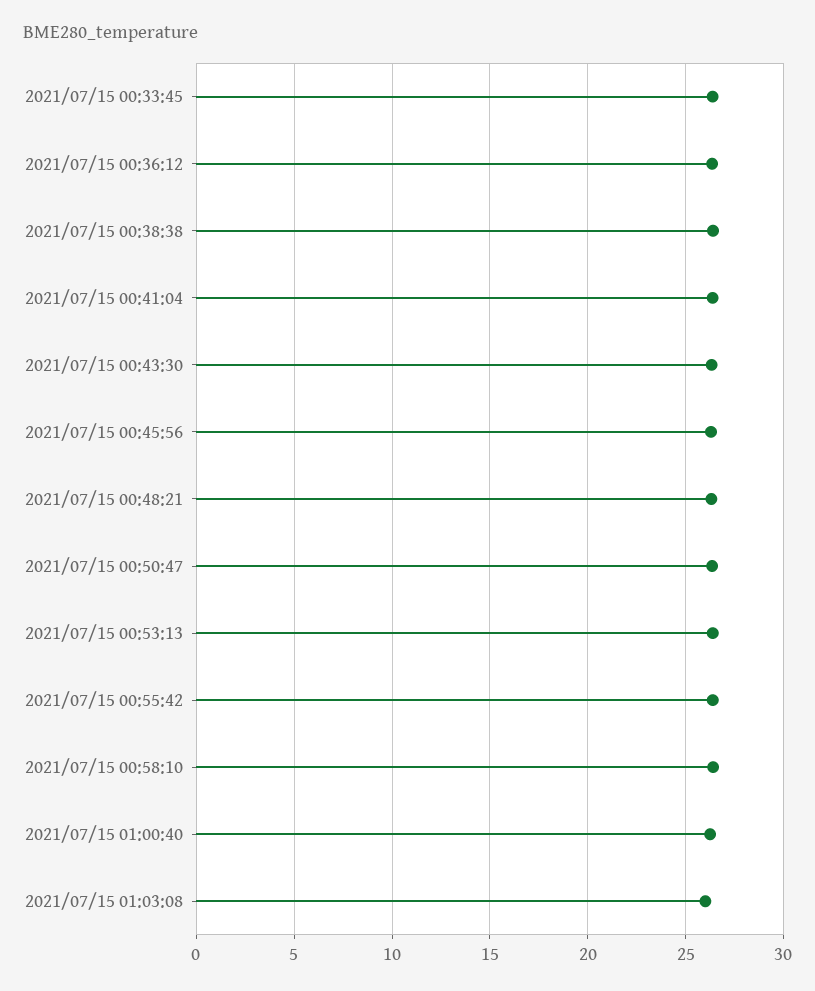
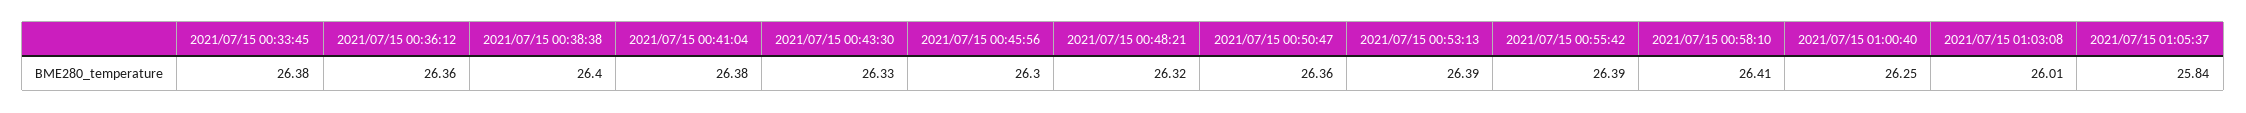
2021/07/15 01:05:37: none -> 25.84

